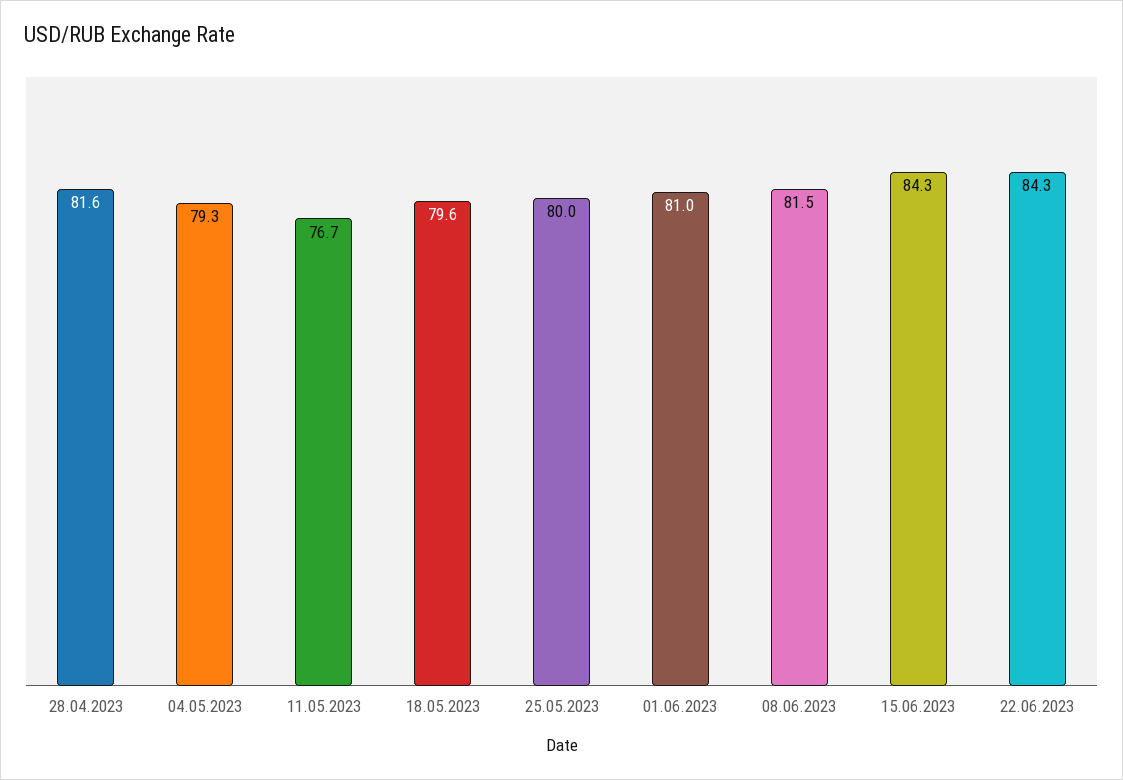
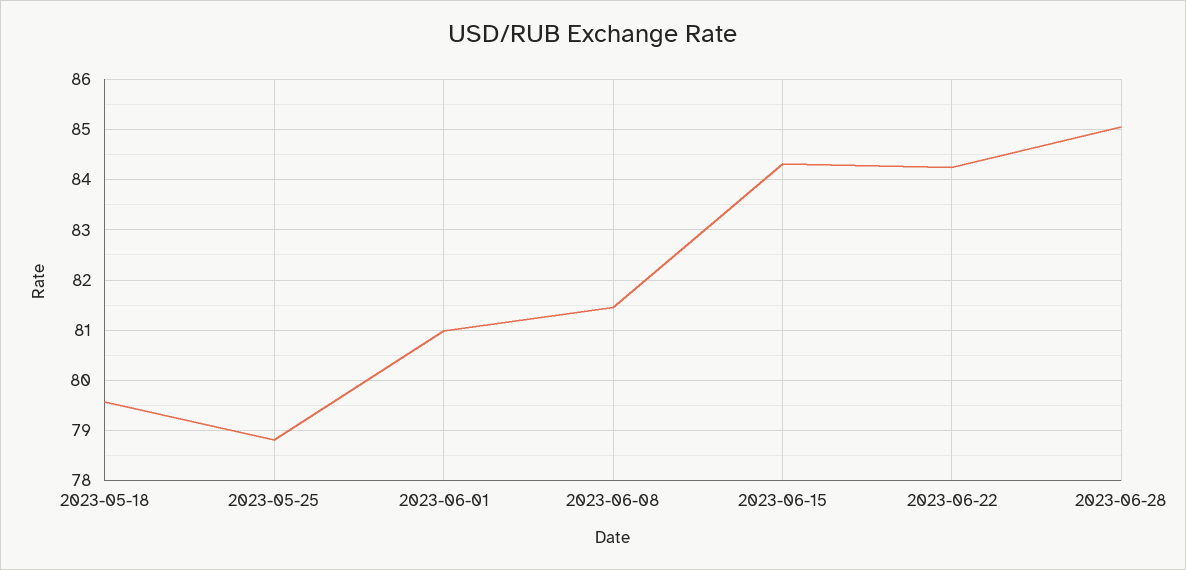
28.04.2023: 81.6 -> none
04.05.2023: 79.3 -> none
11.05.2023: 76.7 -> none
25.05.2023: 80 -> 78.8
2023-06-28: none -> 85

